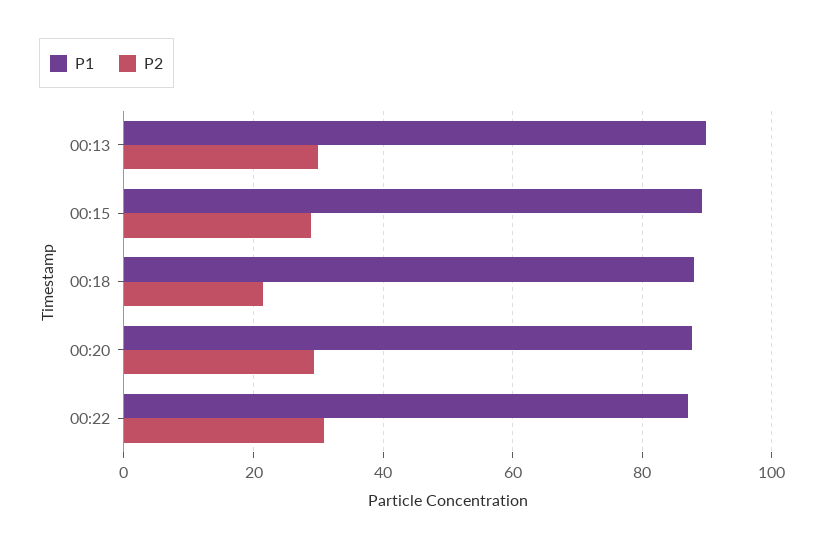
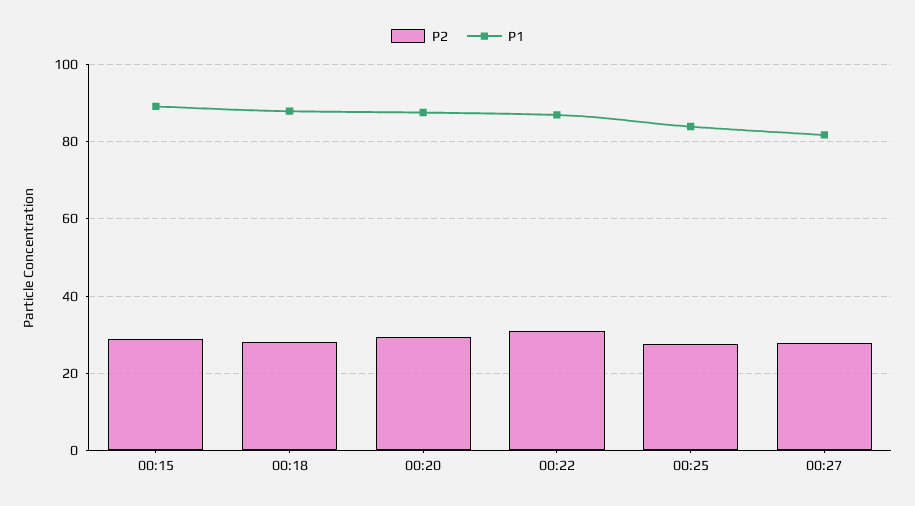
P1, 00:13: 90 -> none
P2, 00:13: 30 -> none
P2, 00:18: 22 -> 28
P2, 00:25: none -> 28
P1, 00:25: none -> 84
P2, 00:27: none -> 28
P1, 00:27: none -> 82

